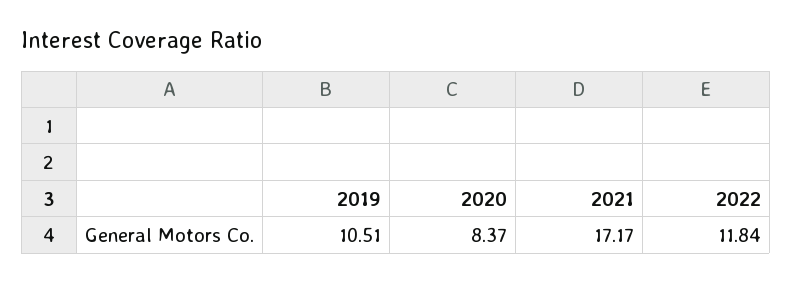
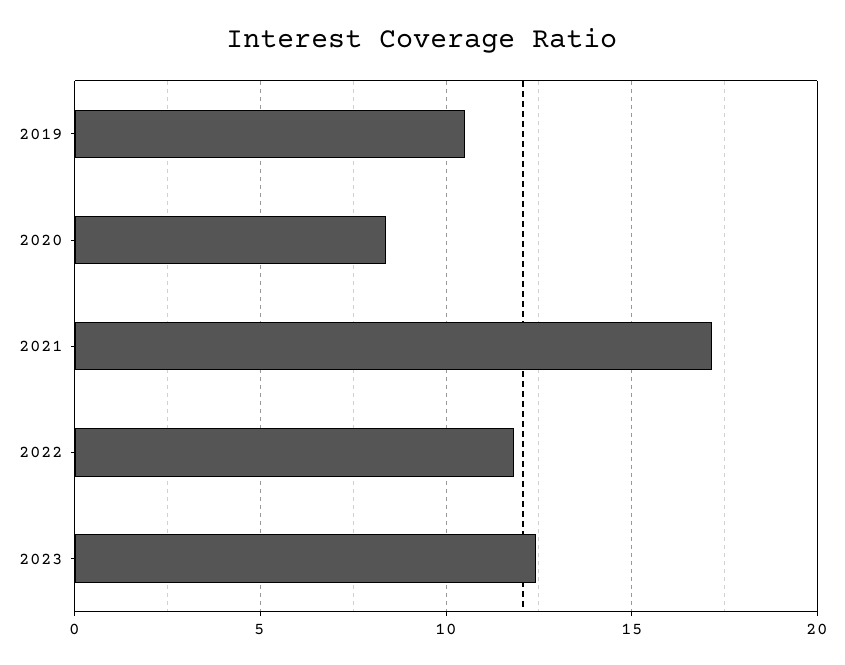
2023: none -> 12.5

